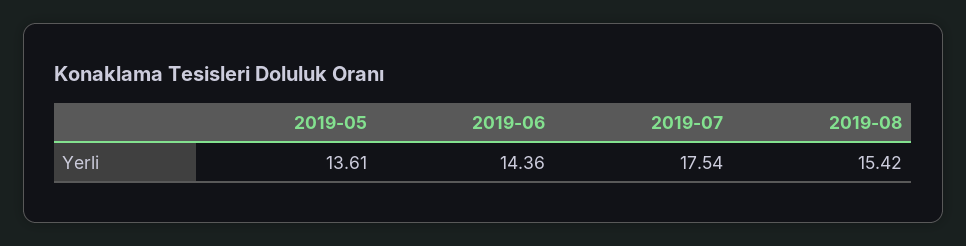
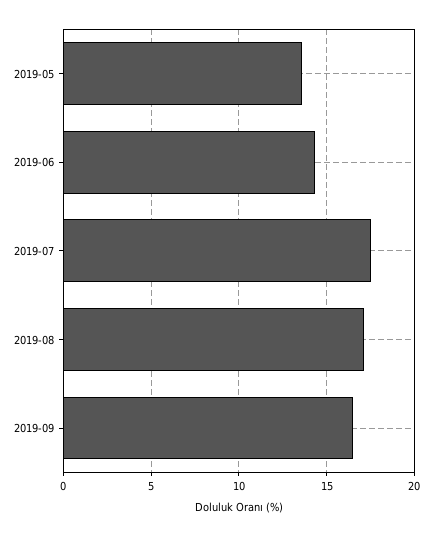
2019-08: 15.42 -> 17
2019-09: none -> 16.5

